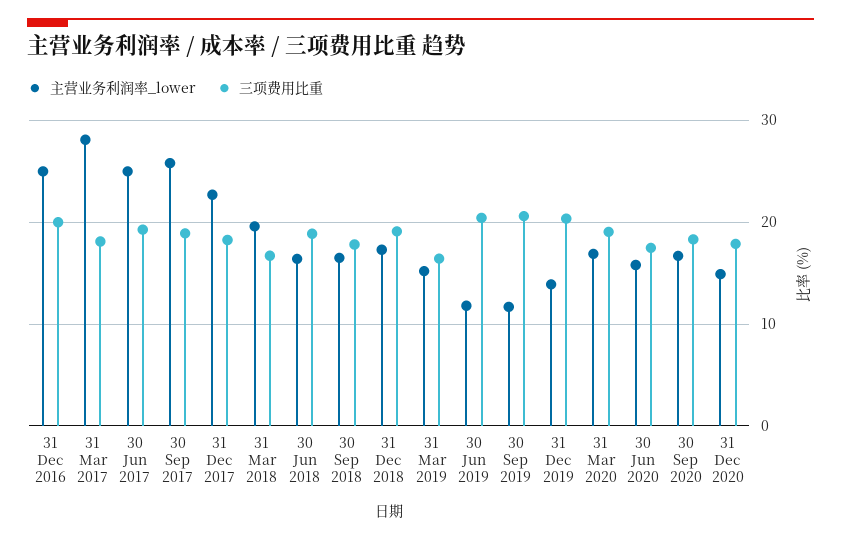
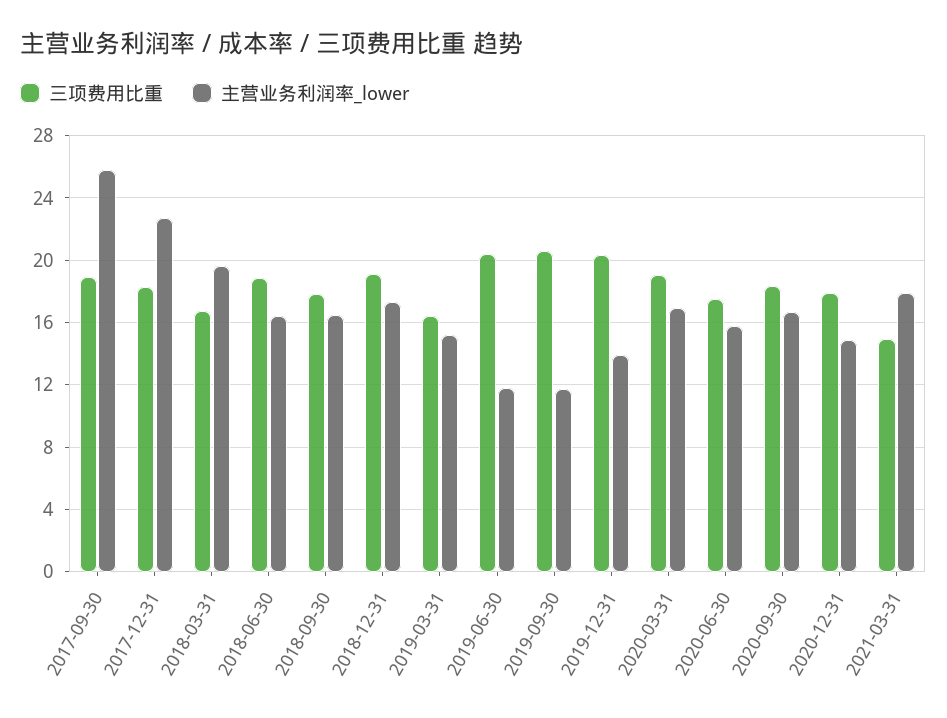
主营业务利润率_lower, 31 Dec 2016: 25 -> none
三项费用比重, 31 Dec 2016: 20 -> none
主营业务利润率_lower, 31 Mar 2017: 28 -> none
三项费用比重, 31 Mar 2017: 18 -> none
主营业务利润率_lower, 30 Jun 2017: 25 -> none
三项费用比重, 30 Jun 2017: 19 -> none
三项费用比重, 2021-03-31: none -> 15
主营业务利润率_lower, 2021-03-31: none -> 18

